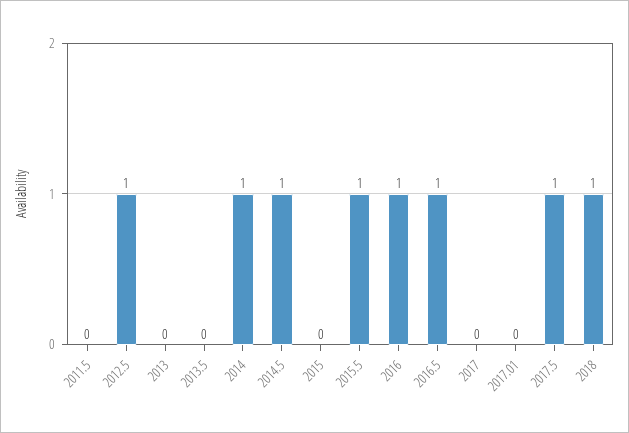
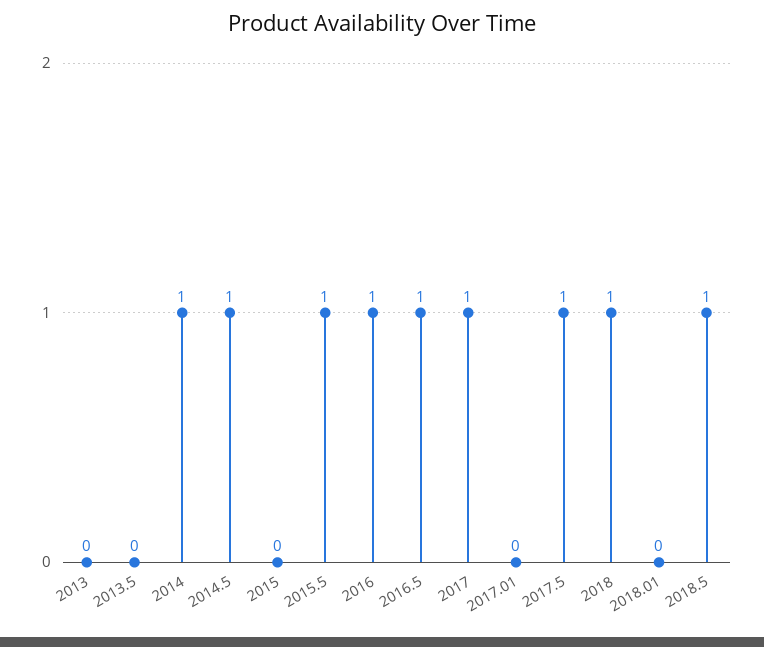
2011.5: 0 -> none
2012.5: 1 -> none
2017: 0 -> 1
2018.01: none -> 0
2018.5: none -> 1

